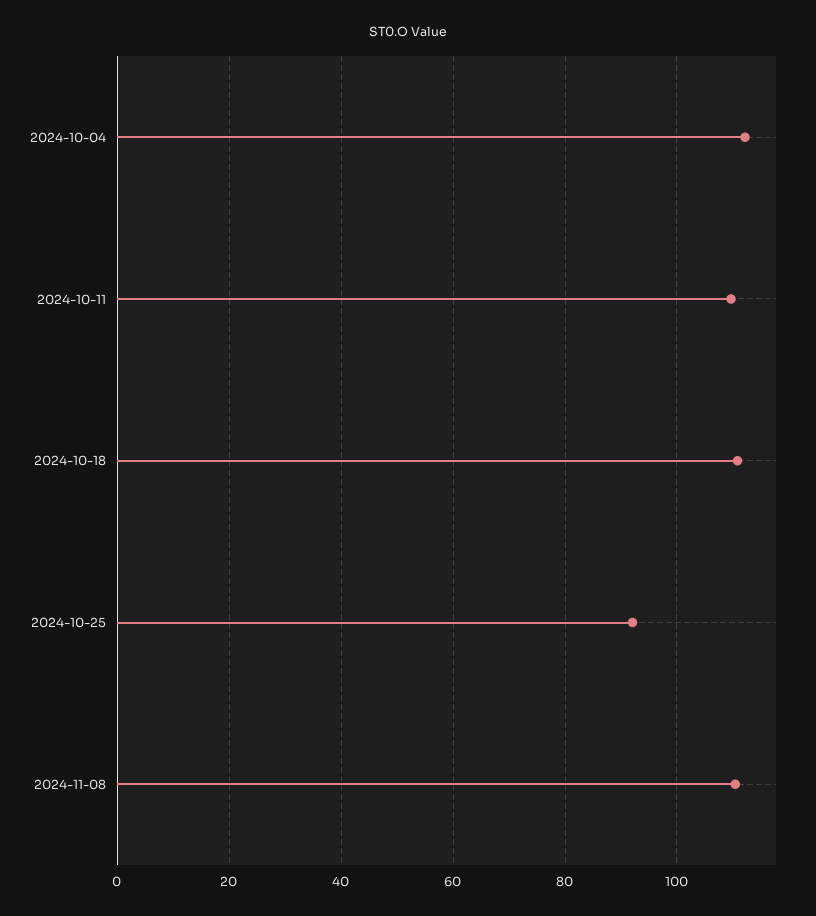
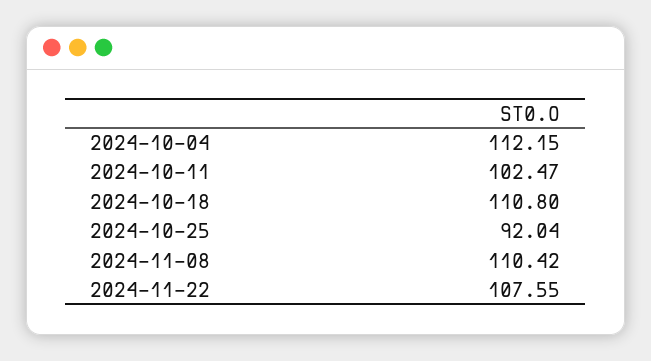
2024-10-11: 110 -> 102.47
2024-11-22: none -> 107.55

